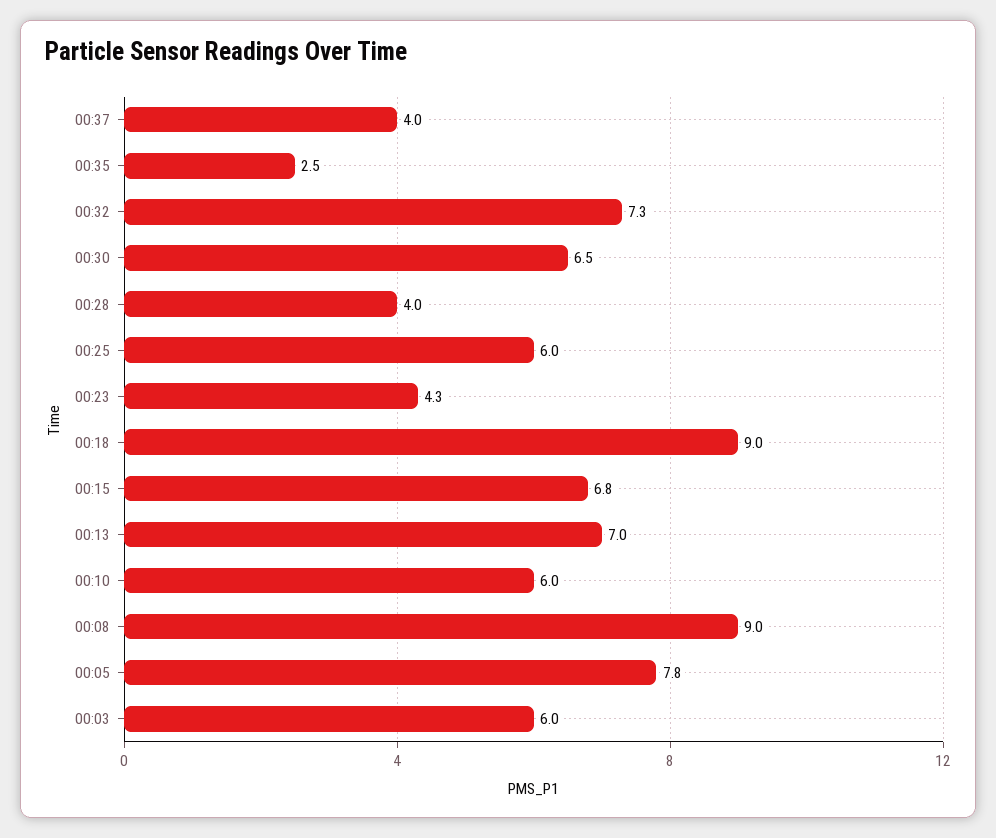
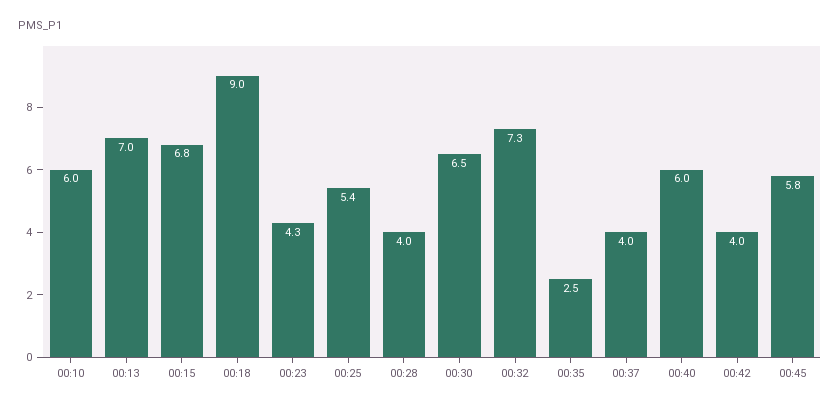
00:25: 6 -> 5.4
00:08: 9 -> none
00:05: 7.8 -> none
00:03: 6 -> none
00:40: none -> 6
00:42: none -> 4
00:45: none -> 5.8

